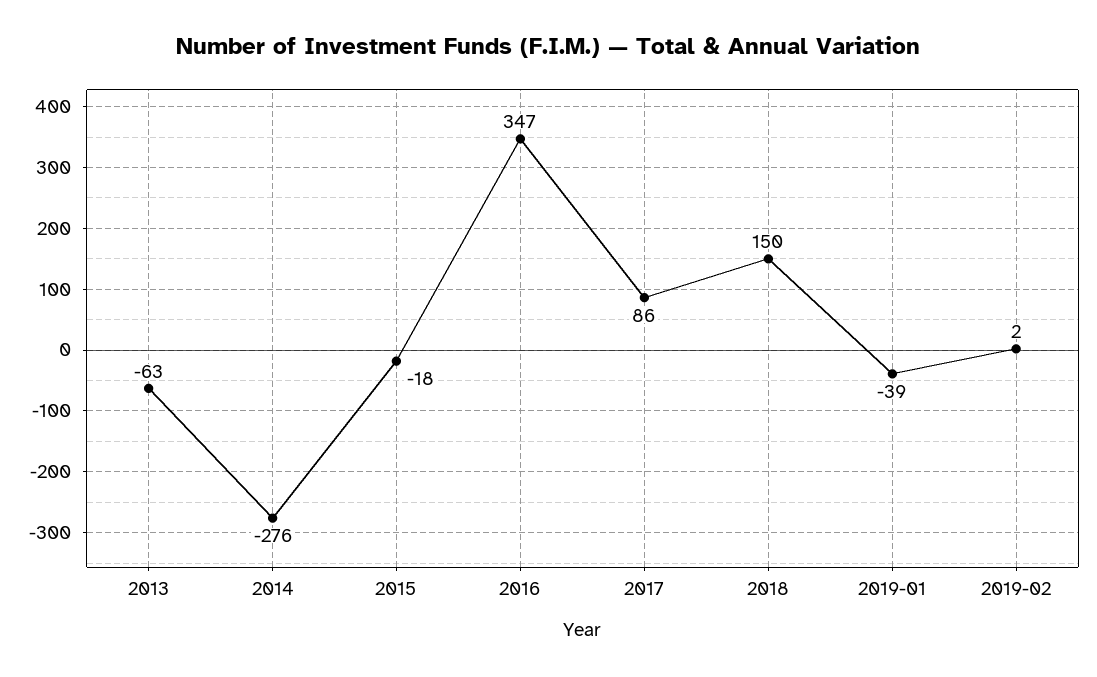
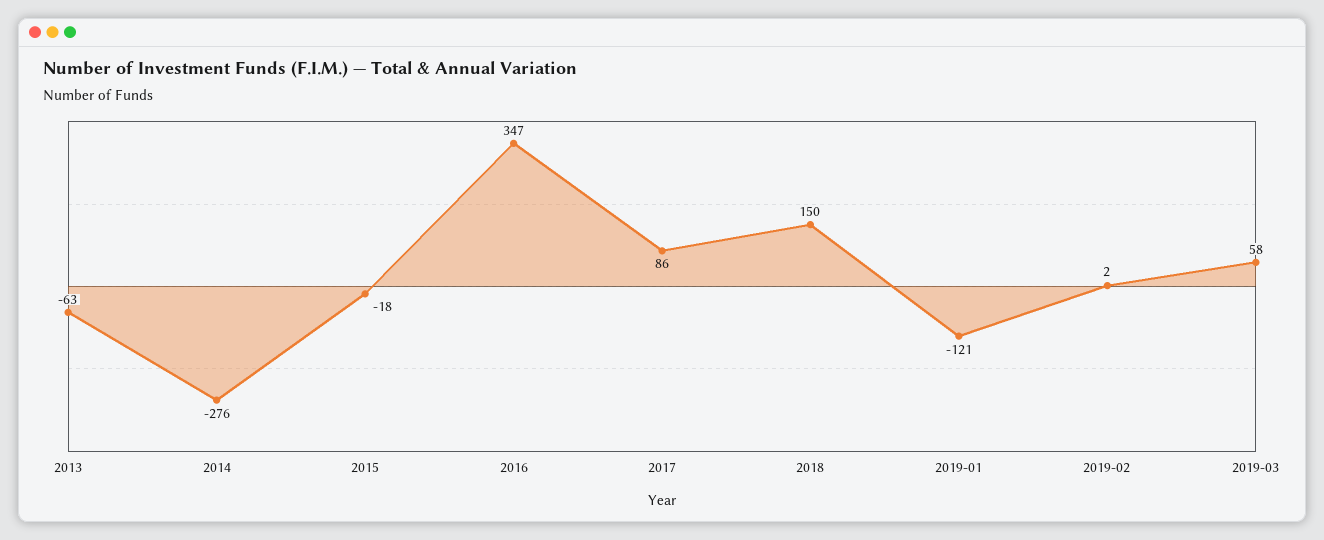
2019-01: -39 -> -121
2019-03: none -> 58

